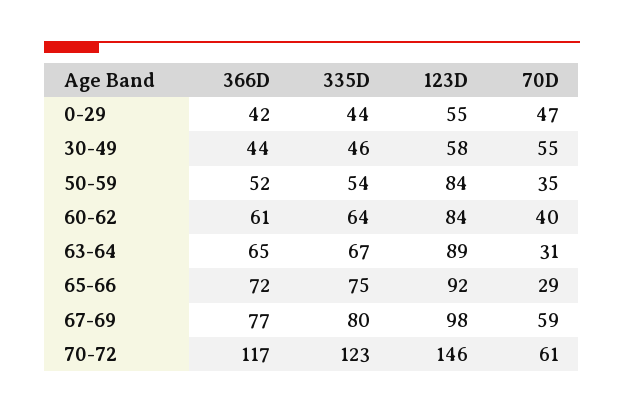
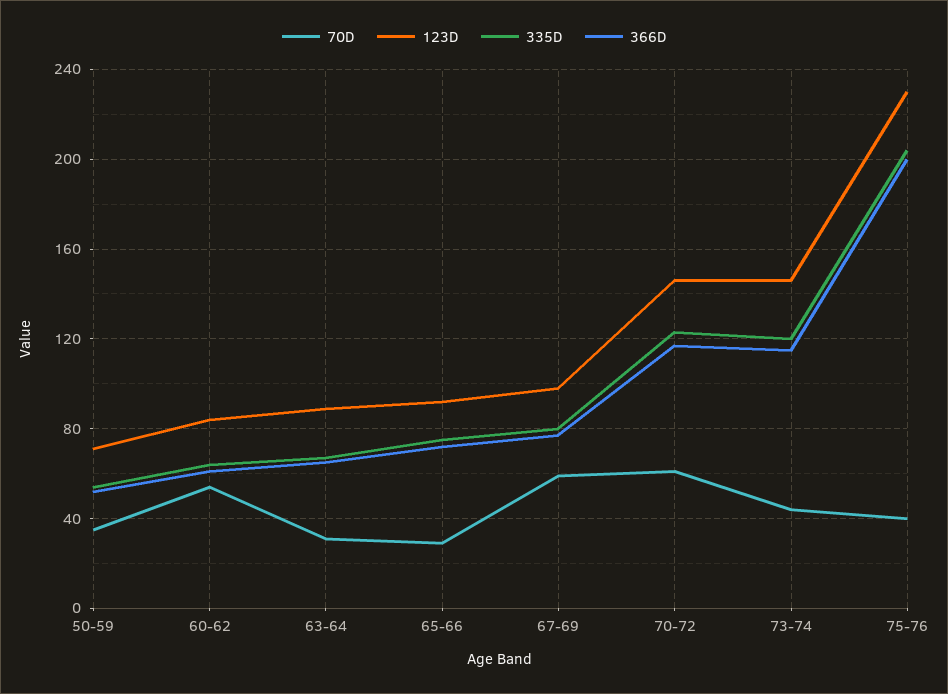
366D, 0-29: 42 -> none
335D, 0-29: 44 -> none
123D, 0-29: 55 -> none
70D, 0-29: 47 -> none
366D, 30-49: 44 -> none
335D, 30-49: 46 -> none
123D, 30-49: 58 -> none
70D, 30-49: 55 -> none
123D, 50-59: 84 -> 70
70D, 60-62: 40 -> 55
70D, 73-74: none -> 45
123D, 73-74: none -> 145
335D, 73-74: none -> 120
366D, 73-74: none -> 115
70D, 75-76: none -> 40
123D, 75-76: none -> 230
335D, 75-76: none -> 205
366D, 75-76: none -> 200

